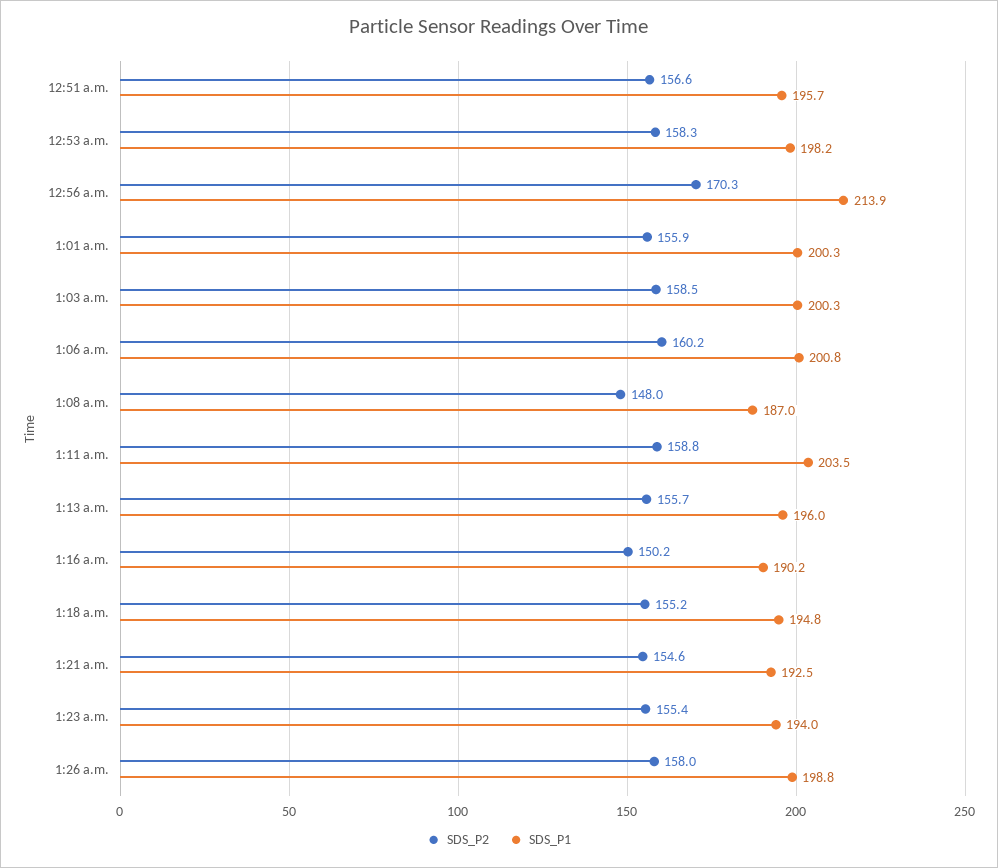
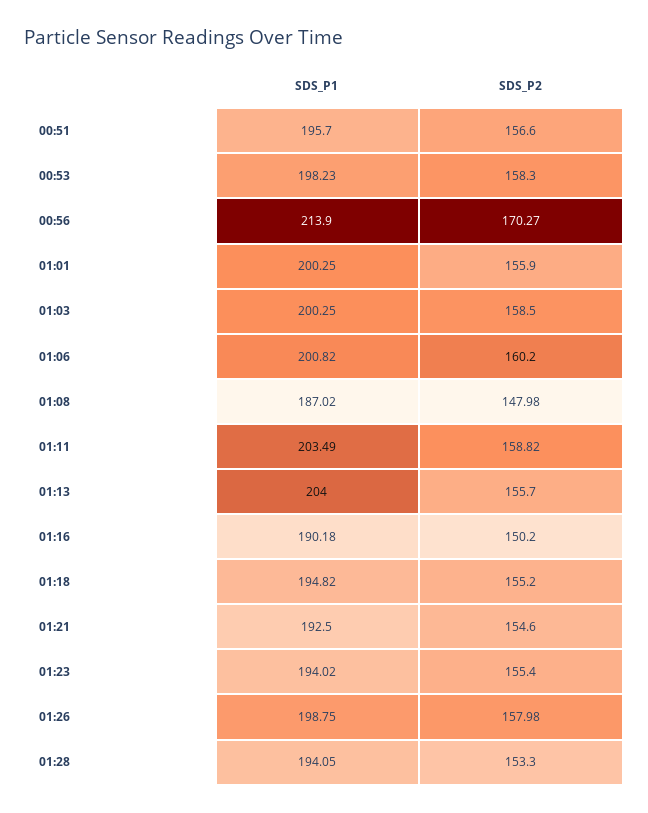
SDS_P1, 1:13 a.m.: 196 -> 204
SDS_P1, 01:28: none -> 194.05
SDS_P2, 01:28: none -> 153.3

